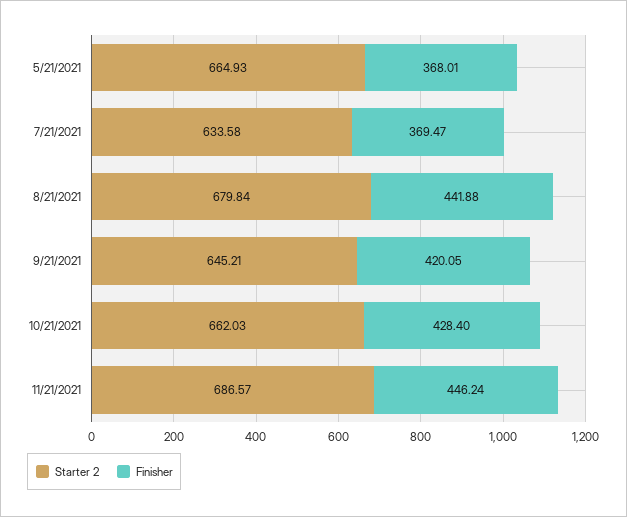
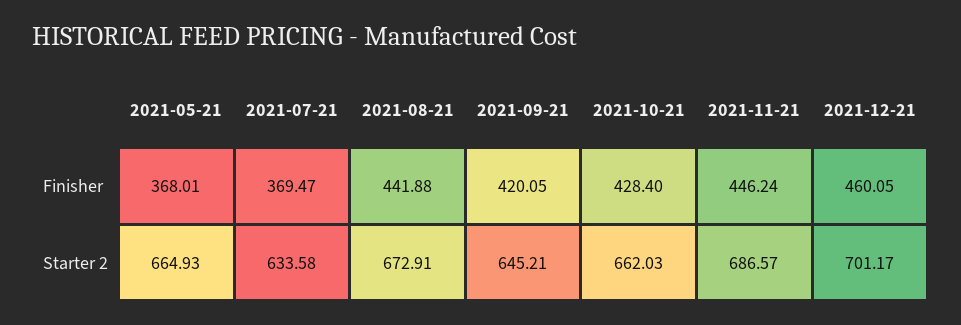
Starter 2, 8/21/2021: 679.84 -> 672.91
Finisher, 2021-12-21: none -> 460.05
Starter 2, 2021-12-21: none -> 701.17

